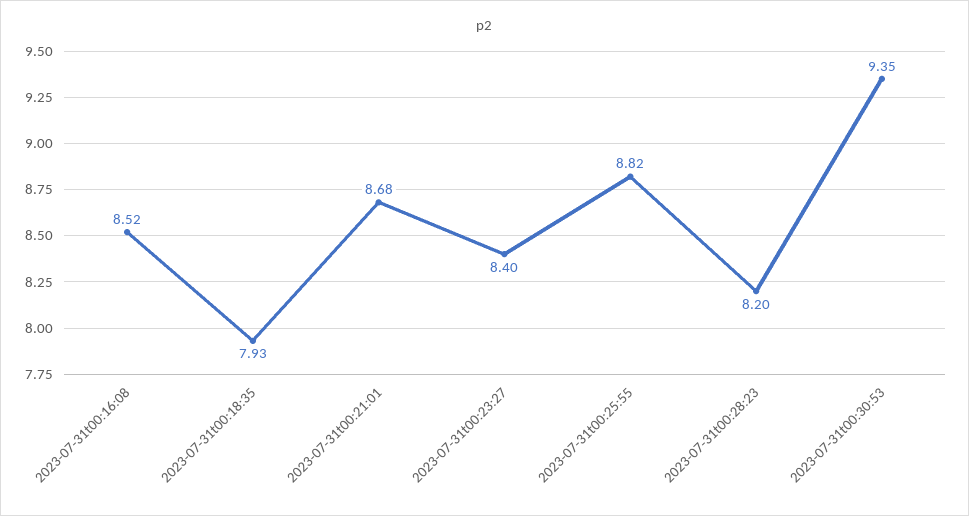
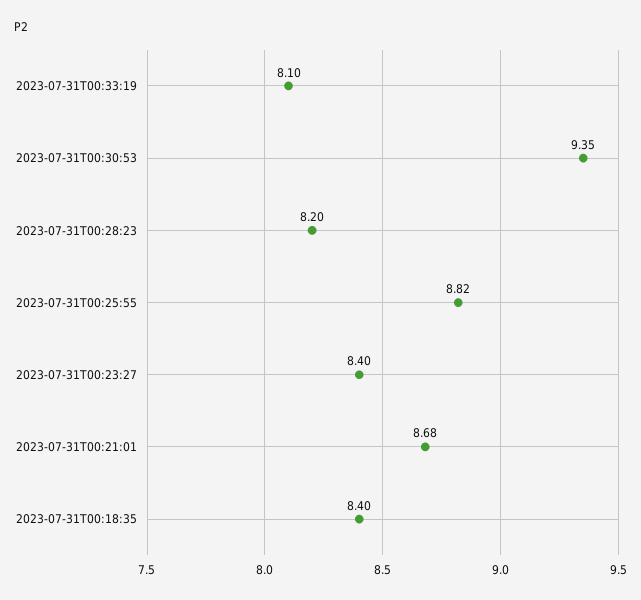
2023-07-31t00:16:08: 8.52 -> none
2023-07-31t00:18:35: 7.93 -> 8.4
2023-07-31T00:33:19: none -> 8.1

